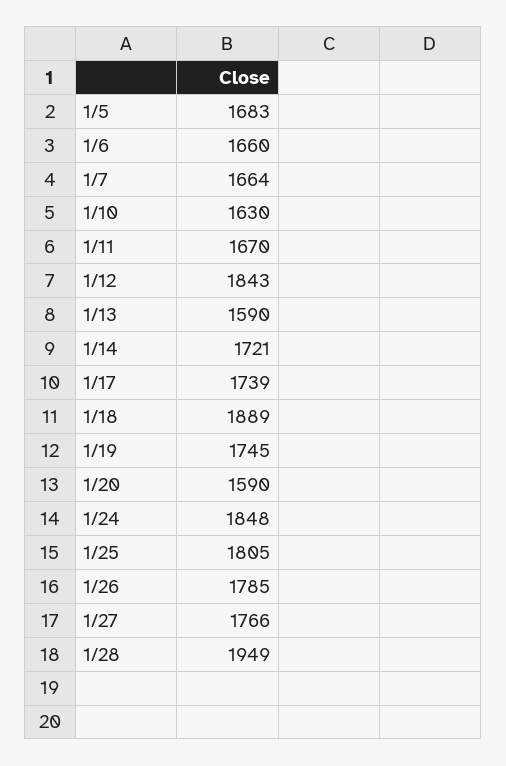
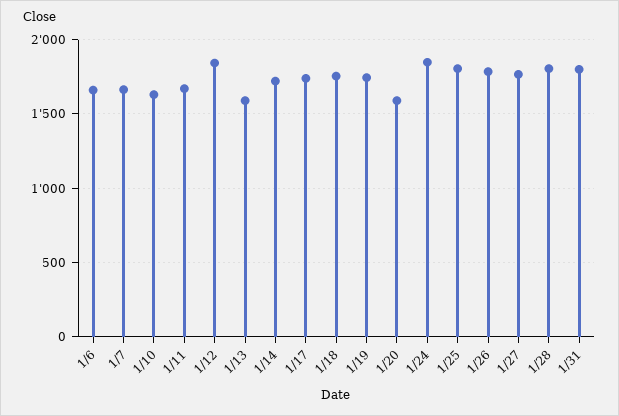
1/5: 1683 -> none
1/18: 1889 -> 1750
1/28: 1949 -> 1800
1/31: none -> 1800

